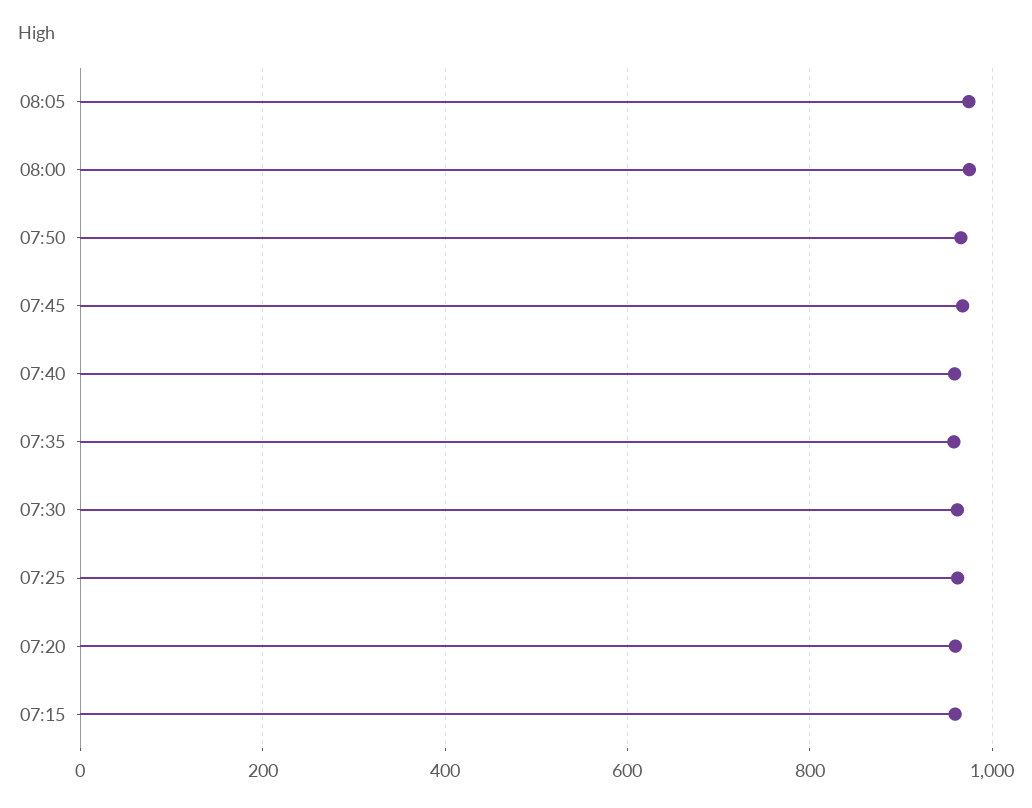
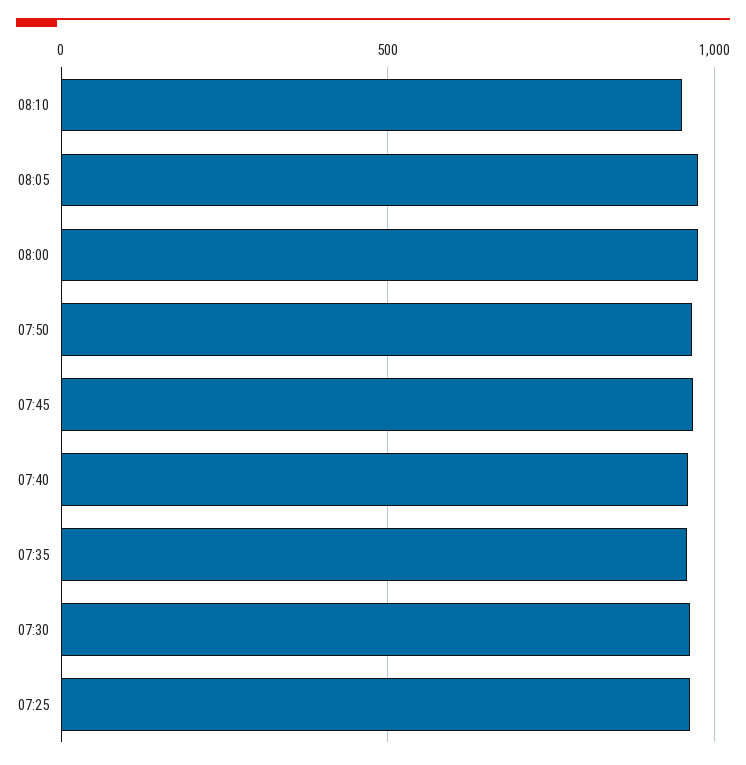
07:20: 960 -> none
07:15: 960 -> none
08:10: none -> 950

